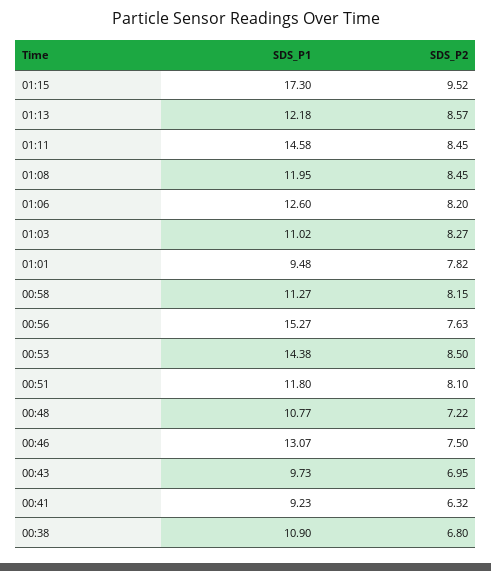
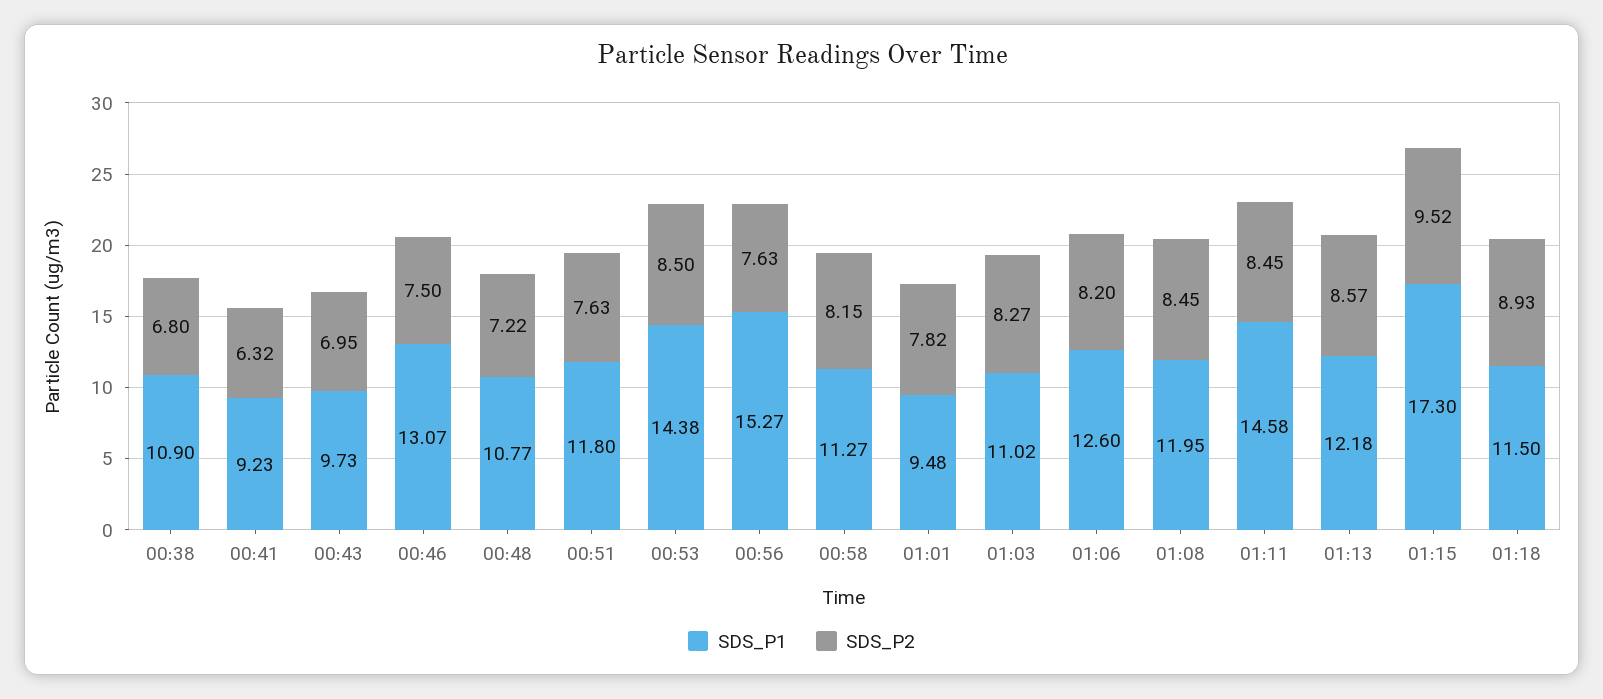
SDS_P2, 00:51: 8.1 -> 7.63
SDS_P1, 01:18: none -> 11.5
SDS_P2, 01:18: none -> 8.93

